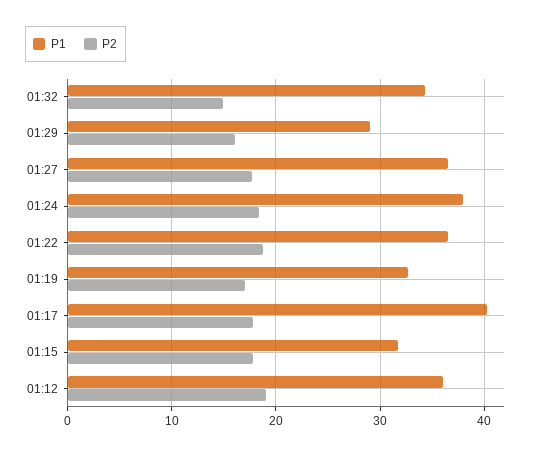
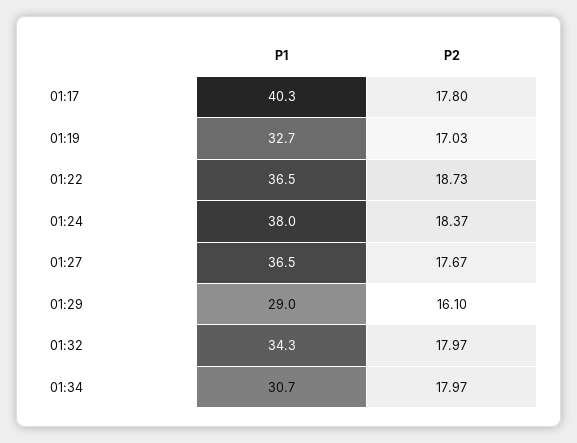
P2, 01:32: 15 -> 17.97
P1, 01:15: 32 -> none
P2, 01:15: 18 -> none
P1, 01:12: 36 -> none
P2, 01:12: 19 -> none
P1, 01:34: none -> 30.7
P2, 01:34: none -> 17.97

